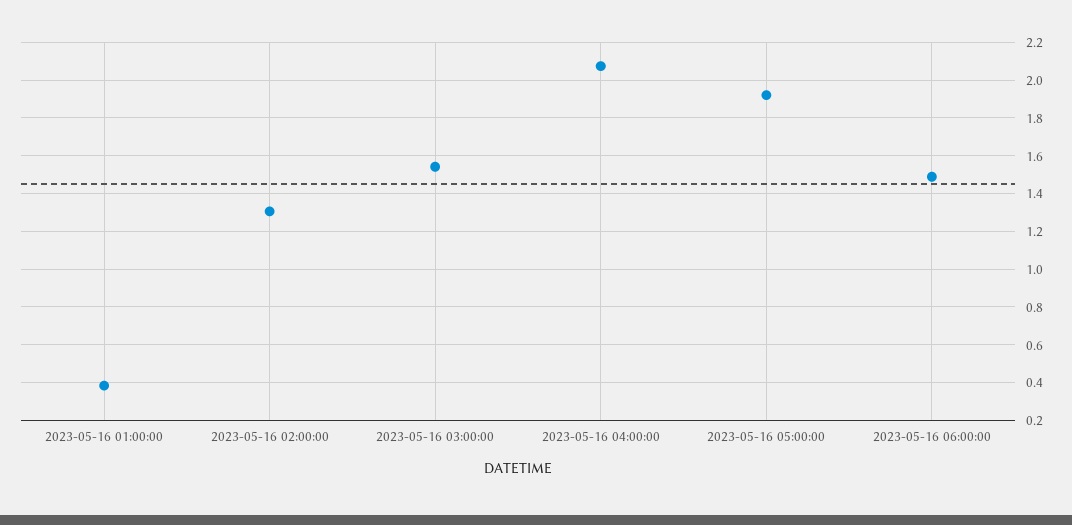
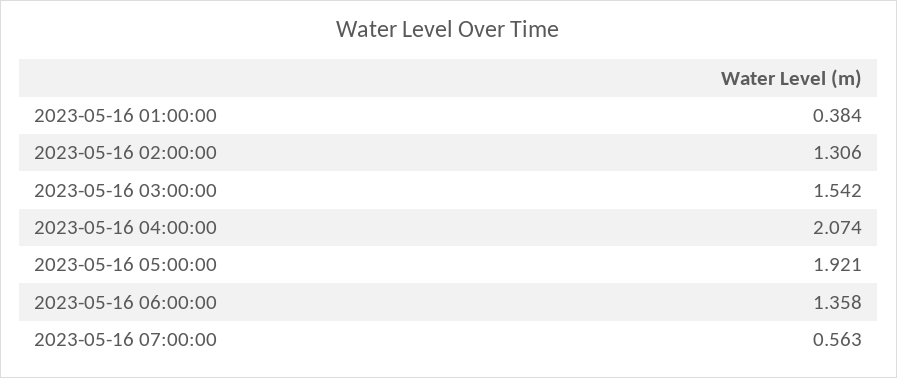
2023-05-16 06:00:00: 1.5 -> 1.358
2023-05-16 07:00:00: none -> 0.563

